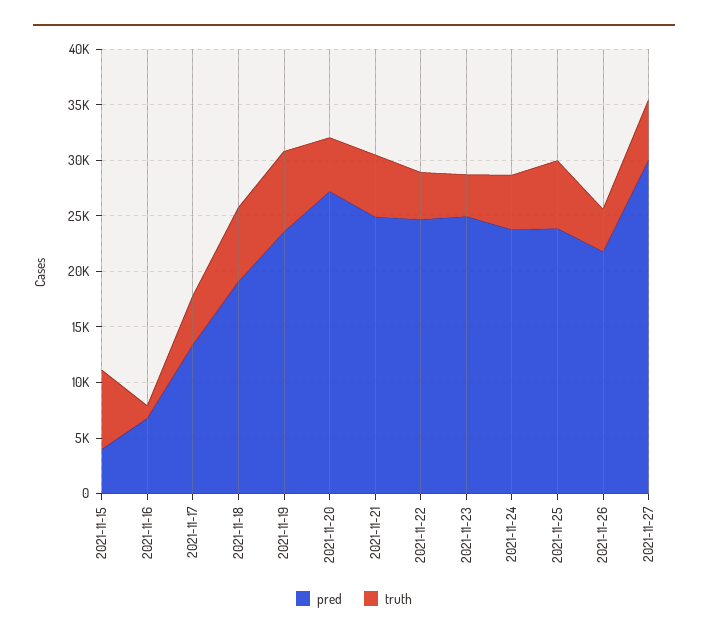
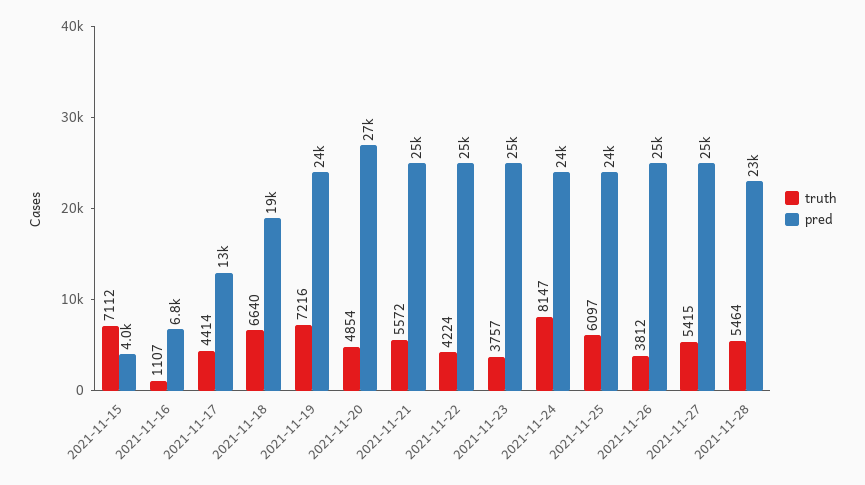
truth, 2021-11-24: 5000 -> 8147
pred, 2021-11-26: 22000 -> 25000
pred, 2021-11-27: 30000 -> 25000
truth, 2021-11-28: none -> 5464
pred, 2021-11-28: none -> 23000

